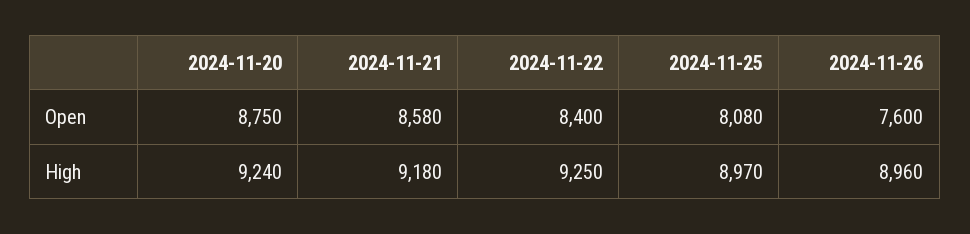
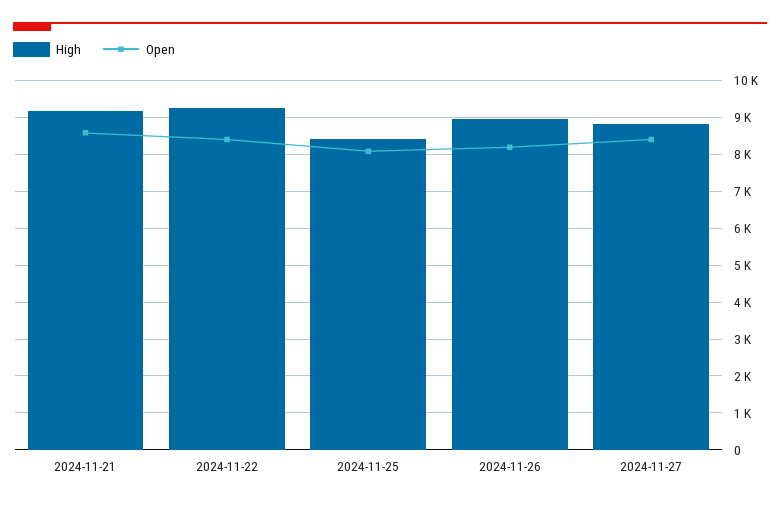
Open, 2024-11-20: 8750 -> none
Open, 2024-11-26: 7600 -> 8200
High, 2024-11-20: 9240 -> none
High, 2024-11-25: 8970 -> 8400
High, 2024-11-27: none -> 8800
Open, 2024-11-27: none -> 8400

